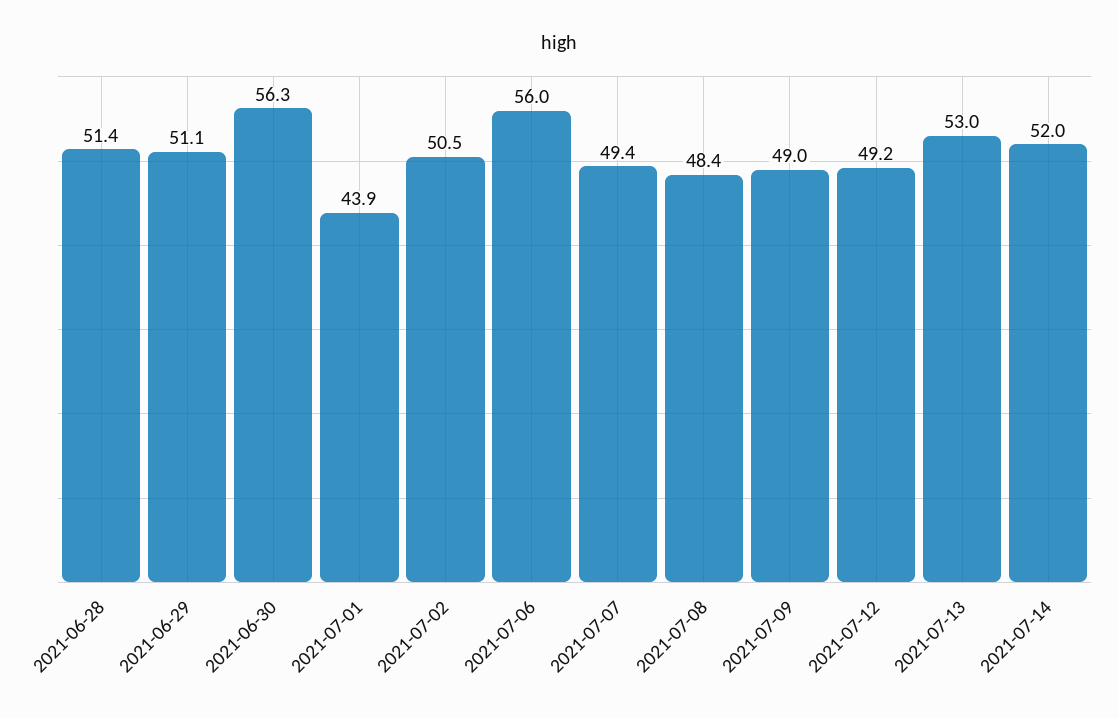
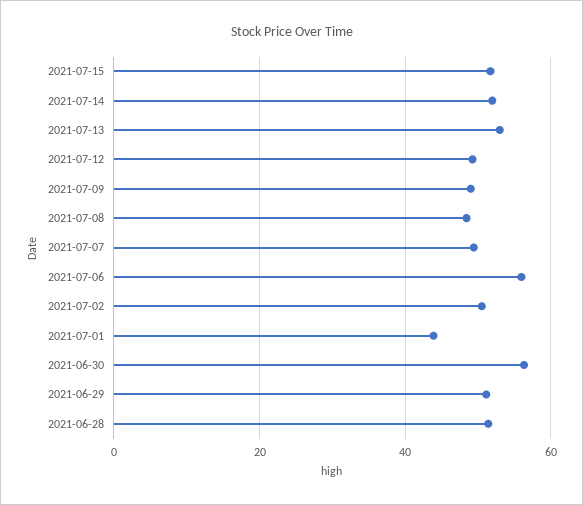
2021-07-15: none -> 52

